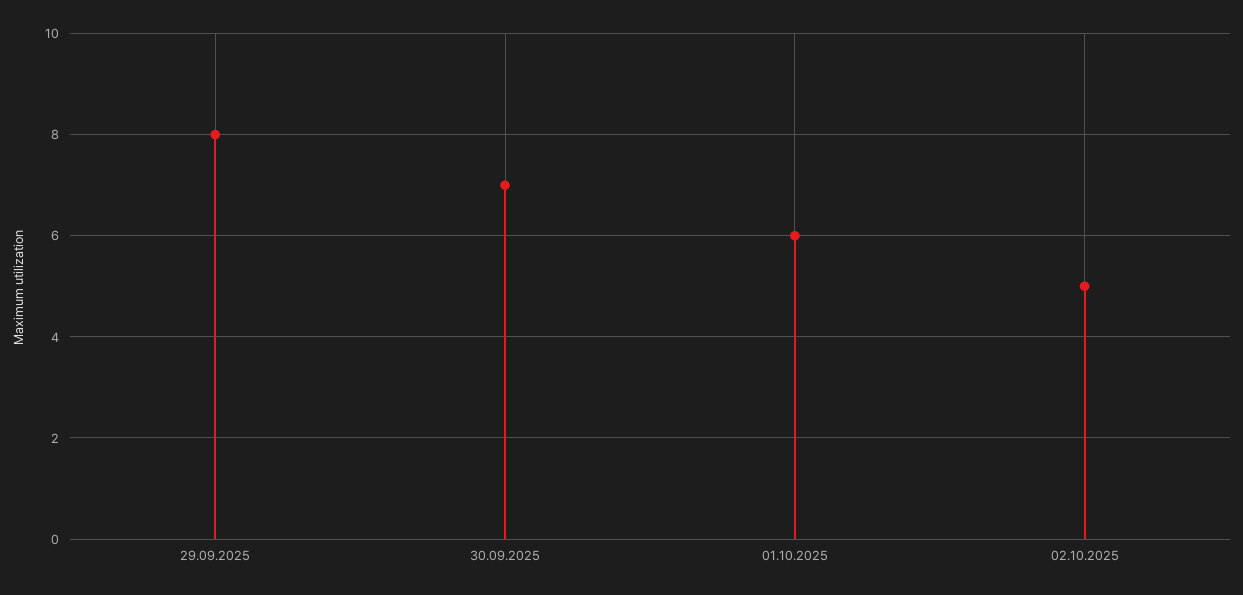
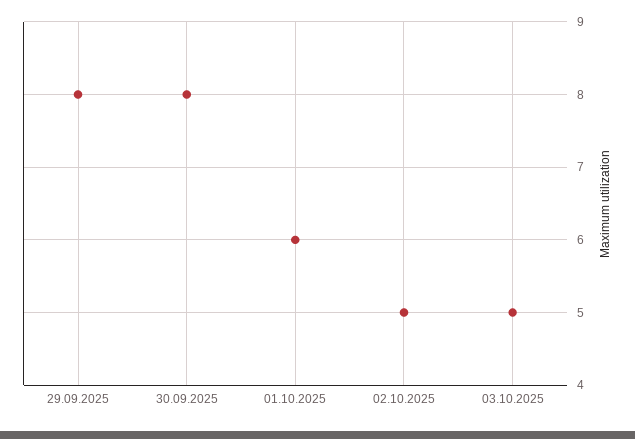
30.09.2025: 7 -> 8
03.10.2025: none -> 5

